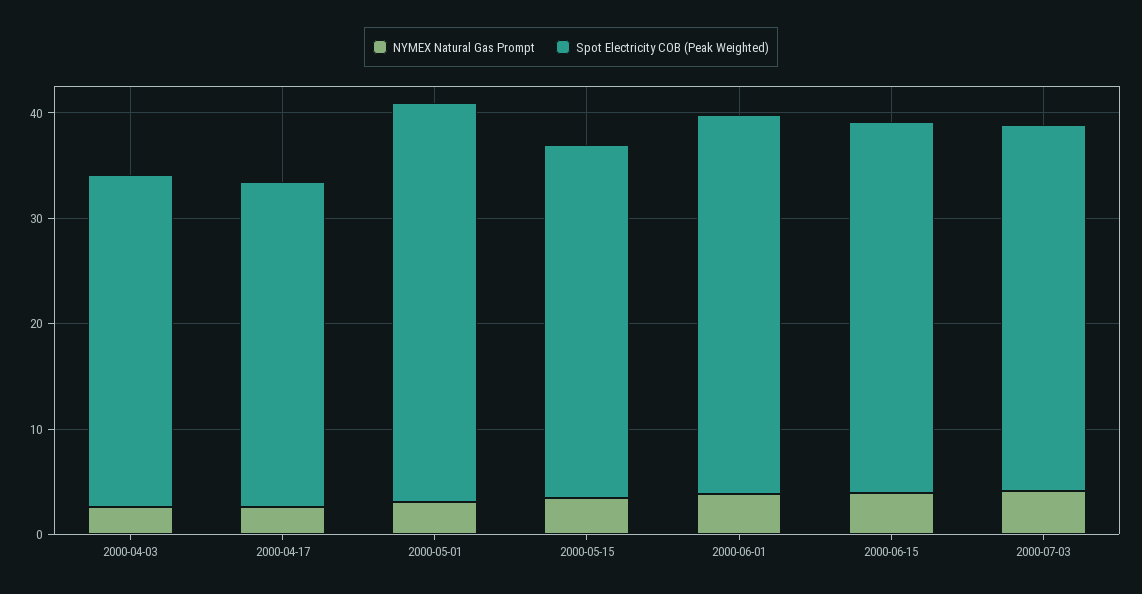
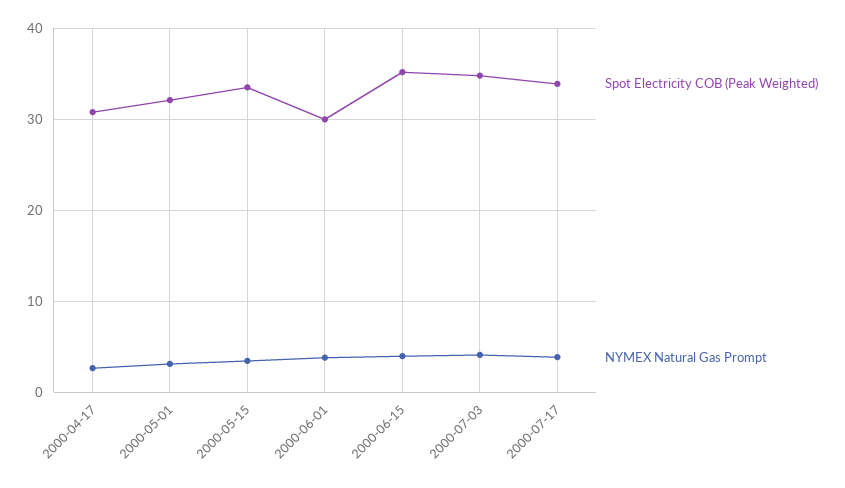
NYMEX Natural Gas Prompt, 2000-04-03: 2 -> none
Spot Electricity COB (Peak Weighted), 2000-04-03: 32 -> none
Spot Electricity COB (Peak Weighted), 2000-05-01: 38 -> 32
Spot Electricity COB (Peak Weighted), 2000-06-01: 36 -> 30
Spot Electricity COB (Peak Weighted), 2000-07-17: none -> 34
NYMEX Natural Gas Prompt, 2000-07-17: none -> 4

